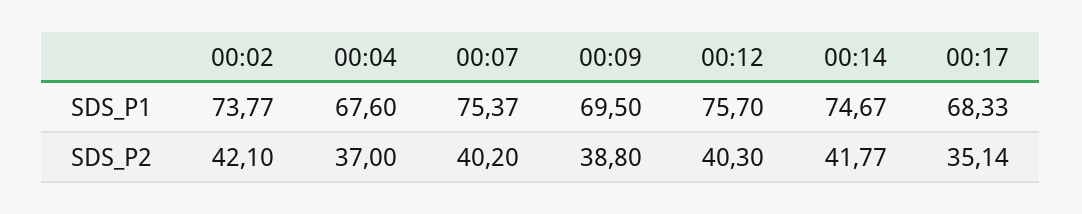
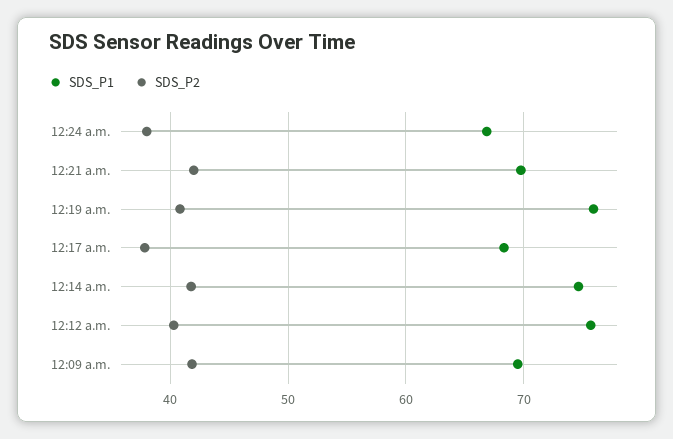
SDS_P1, 00:02: 73.77 -> none
SDS_P1, 00:04: 67.6 -> none
SDS_P1, 00:07: 75.37 -> none
SDS_P2, 00:02: 42.1 -> none
SDS_P2, 00:04: 37 -> none
SDS_P2, 00:07: 40.2 -> none
SDS_P2, 00:09: 38.8 -> 42
SDS_P2, 00:17: 35.14 -> 38
SDS_P1, 12:24 a.m.: none -> 67
SDS_P2, 12:24 a.m.: none -> 38
SDS_P1, 12:21 a.m.: none -> 70
SDS_P2, 12:21 a.m.: none -> 42
SDS_P1, 12:19 a.m.: none -> 76
SDS_P2, 12:19 a.m.: none -> 41

